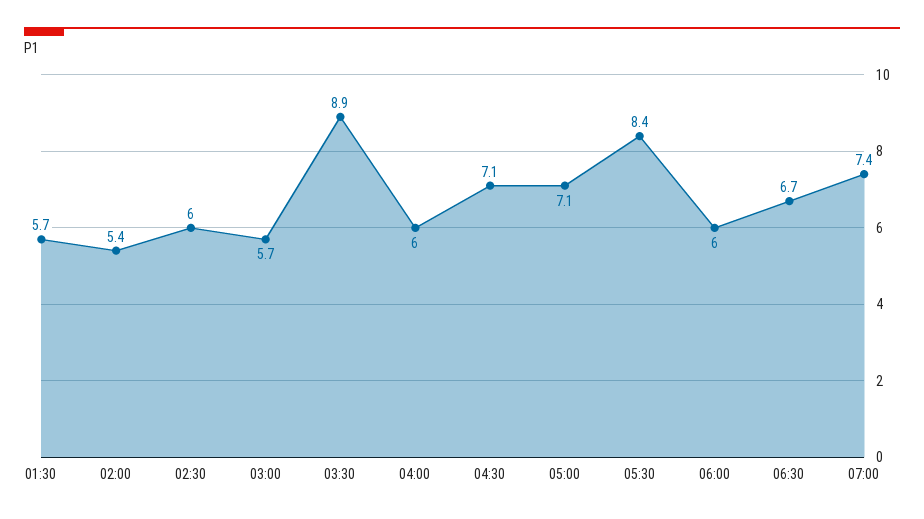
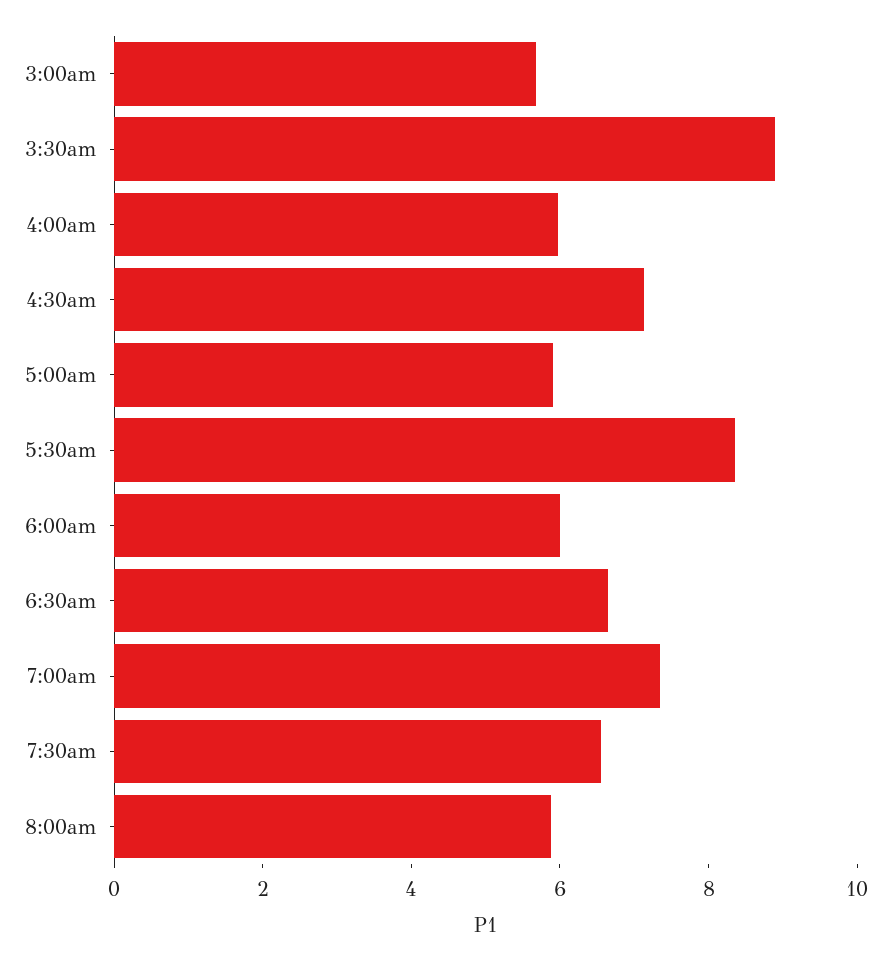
01:30: 5.7 -> none
02:00: 5.4 -> none
02:30: 6 -> none
05:00: 7.1 -> 6
7:30am: none -> 6.5
8:00am: none -> 6

